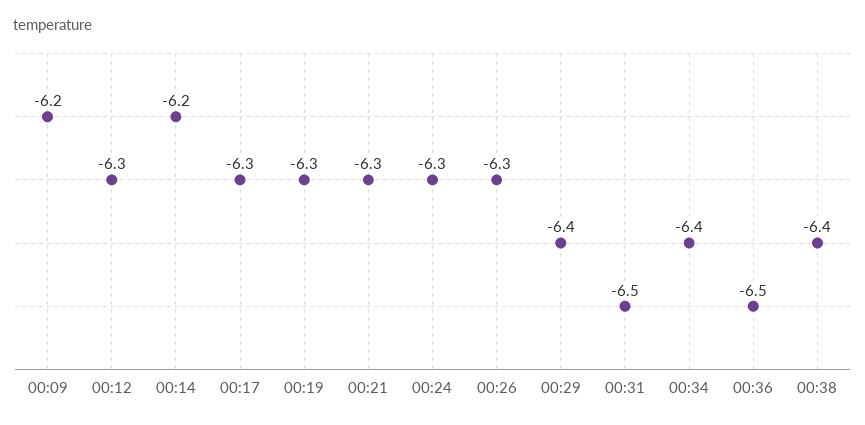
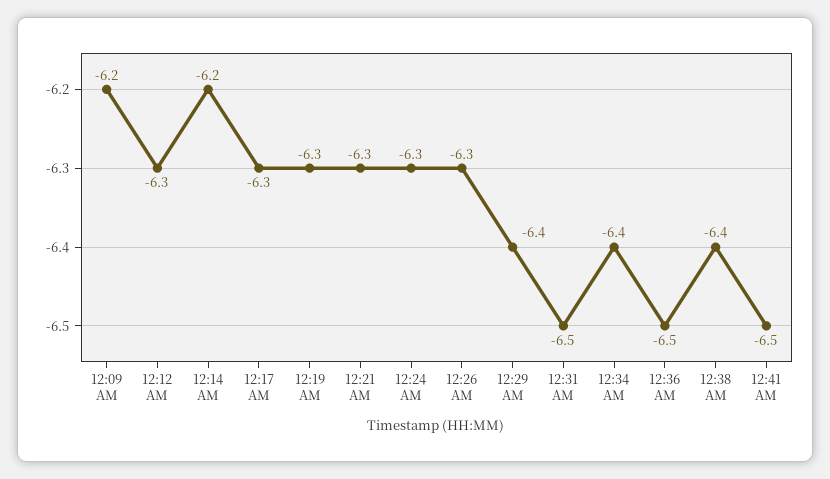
12:41 AM: none -> -6.5

